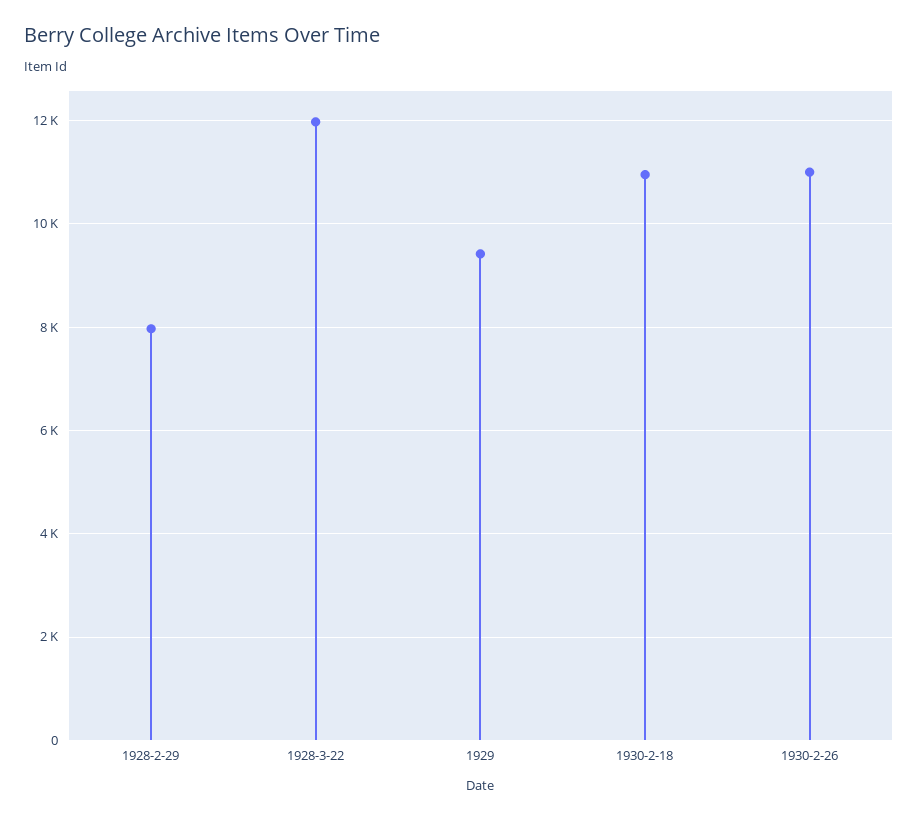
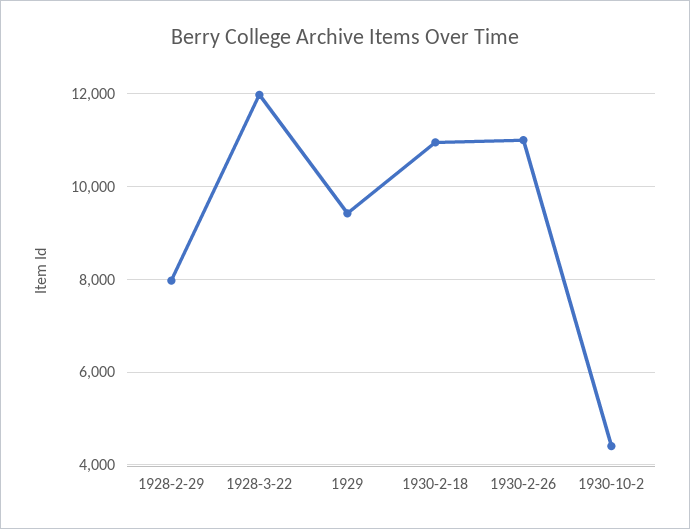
1930-10-2: none -> 4400

